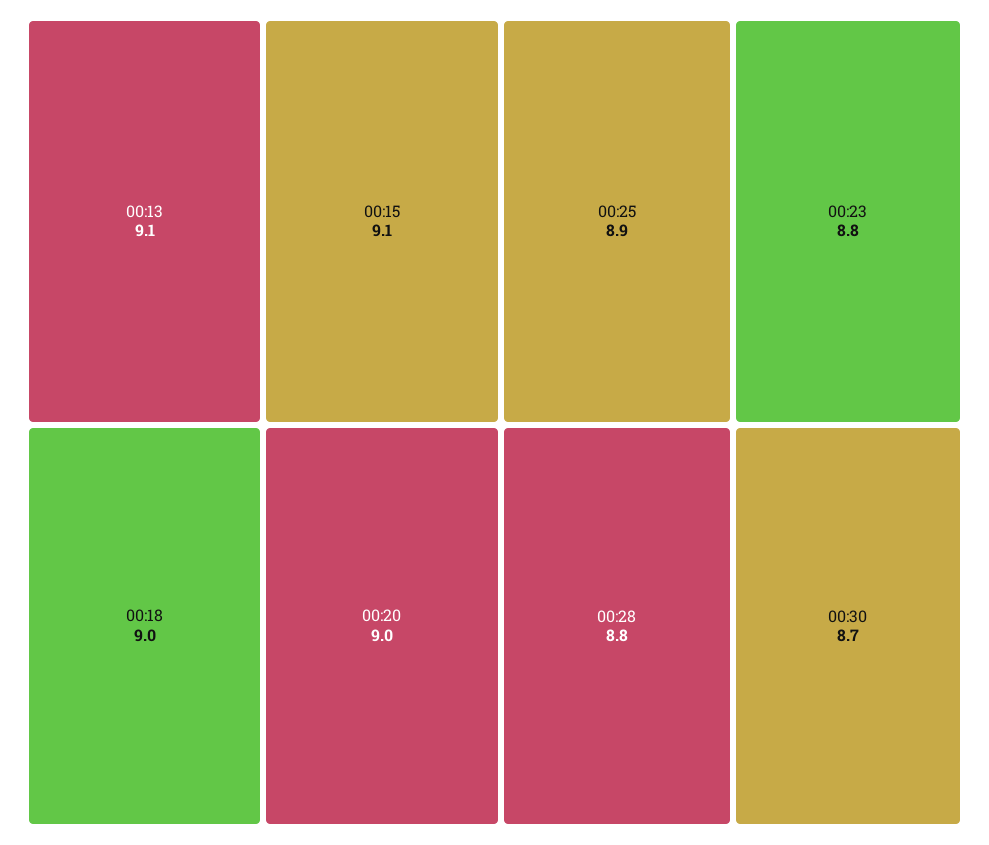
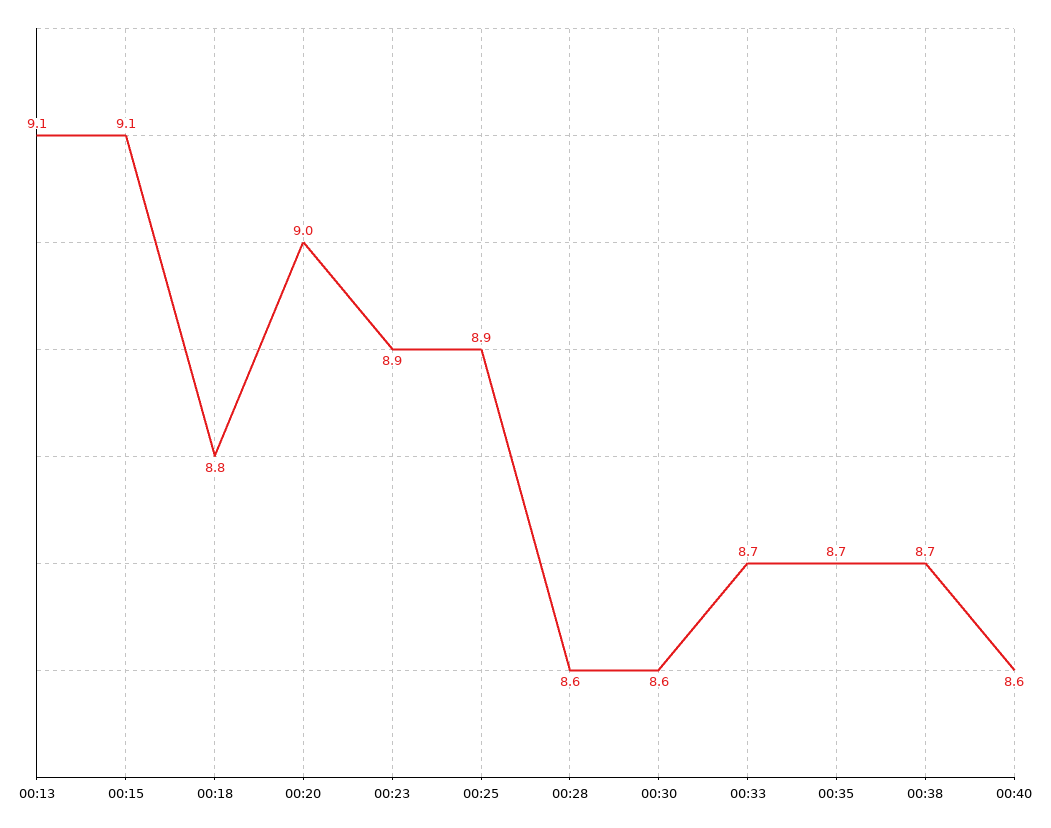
00:18: 9 -> 8.8
00:23: 8.8 -> 8.9
00:28: 8.8 -> 8.6
00:30: 8.7 -> 8.6
00:33: none -> 8.7
00:35: none -> 8.7
00:38: none -> 8.7
00:40: none -> 8.6

